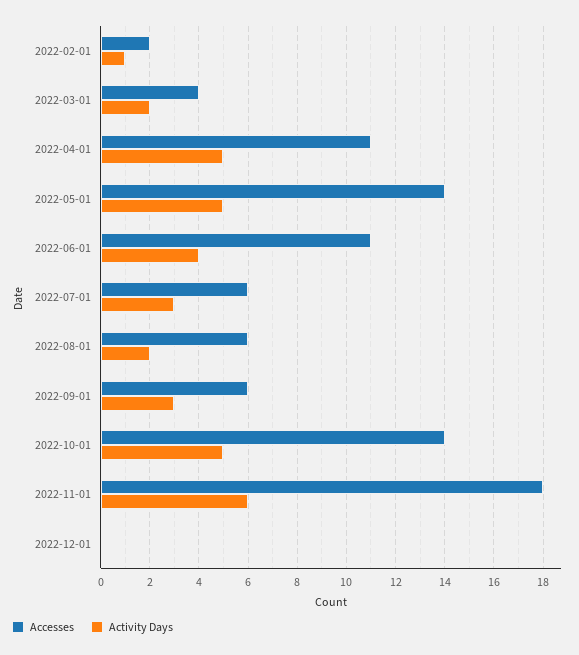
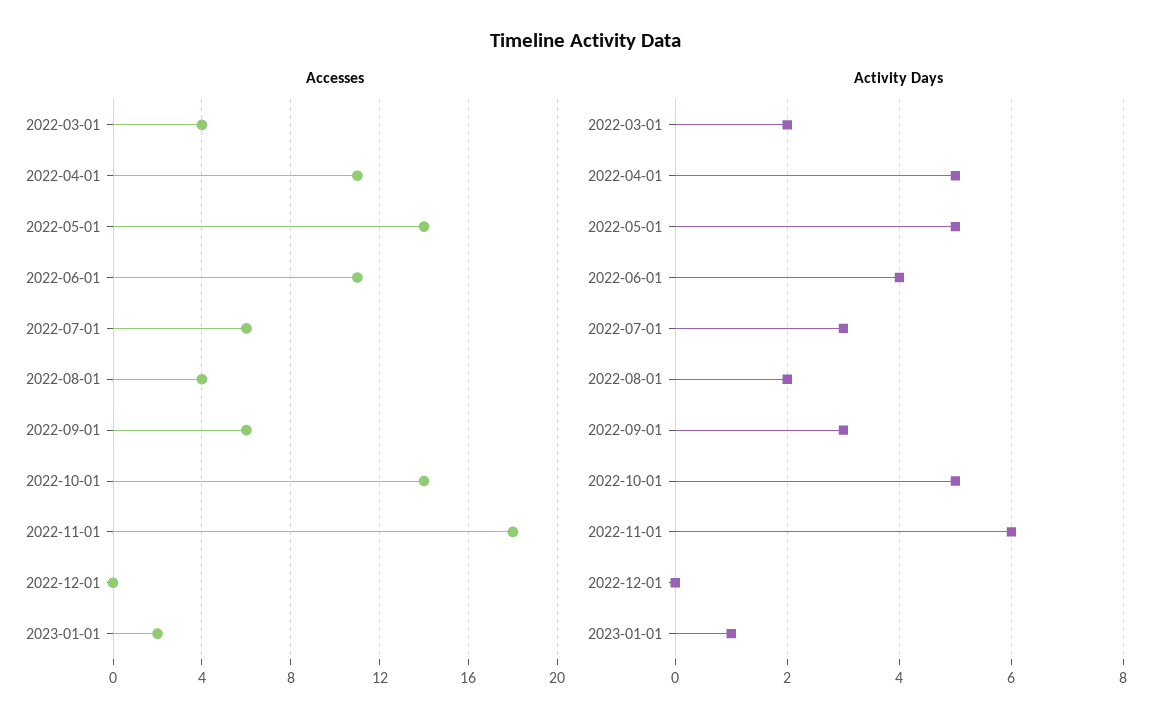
Accesses, 2022-02-01: 2 -> none
Activity Days, 2022-02-01: 1 -> none
Accesses, 2022-08-01: 6 -> 4
Accesses, 2023-01-01: none -> 2
Activity Days, 2023-01-01: none -> 1

